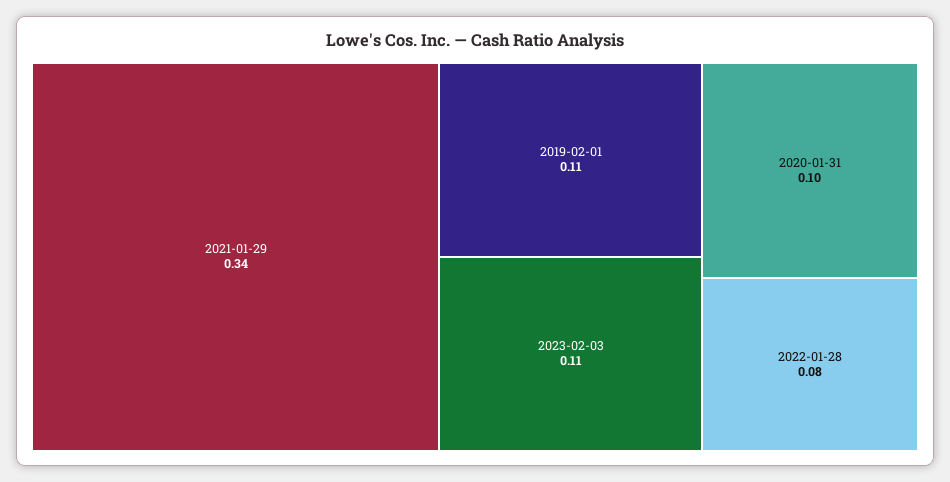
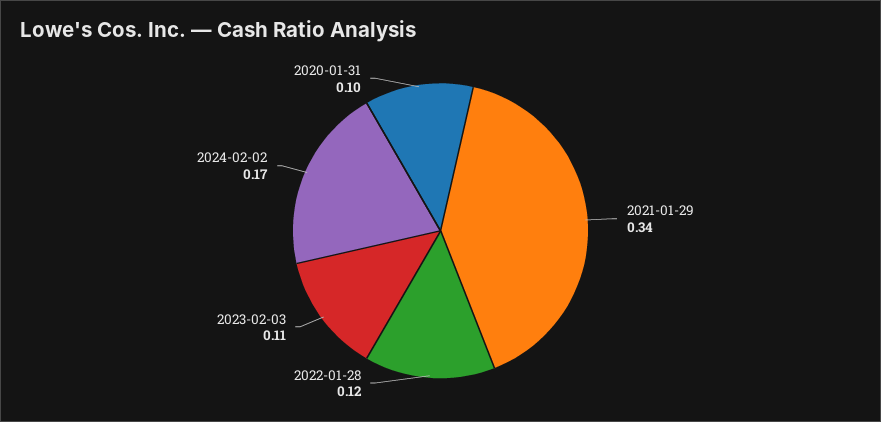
2019-02-01: 0.11 -> none
2022-01-28: 0.08 -> 0.12
2024-02-02: none -> 0.17

